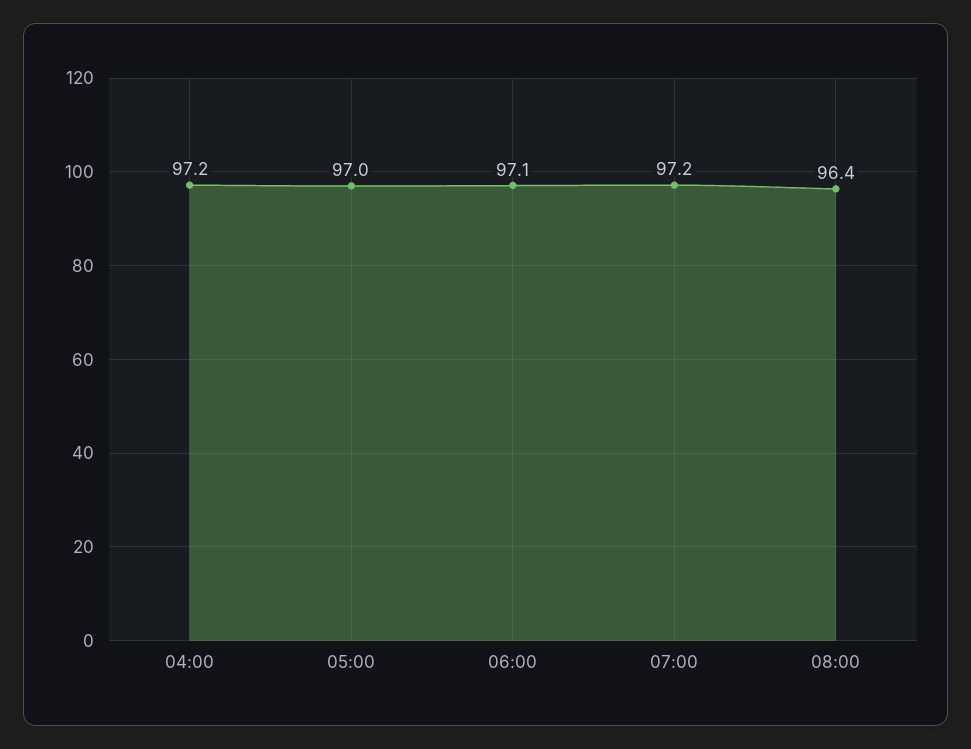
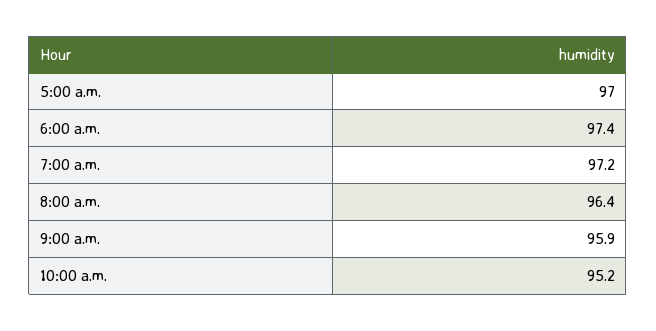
04:00: 97.2 -> none
06:00: 97.1 -> 97.4
9:00 a.m.: none -> 95.9
10:00 a.m.: none -> 95.2

